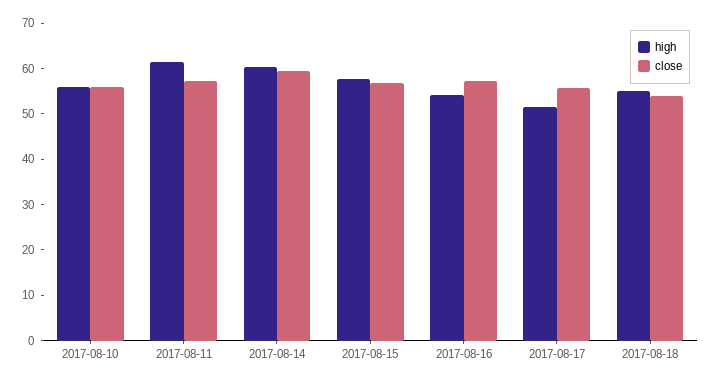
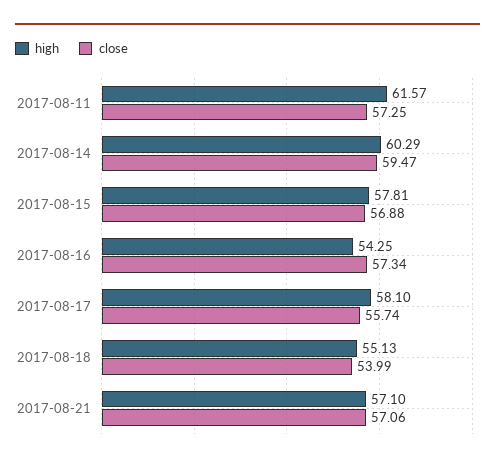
high, 2017-08-10: 56 -> none
close, 2017-08-10: 56 -> none
high, 2017-08-17: 52 -> 58.1
high, 2017-08-21: none -> 57.1
close, 2017-08-21: none -> 57.06

